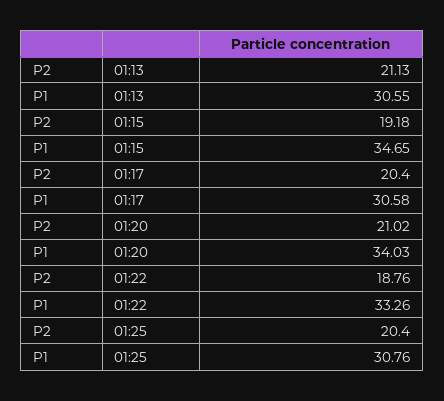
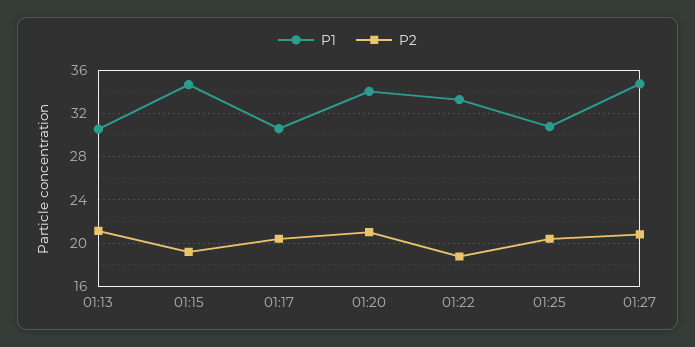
P1, 01:27: none -> 35
P2, 01:27: none -> 21

